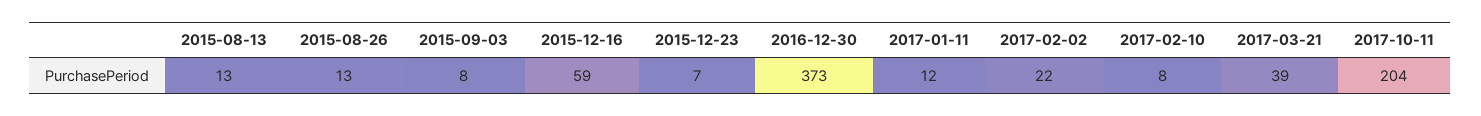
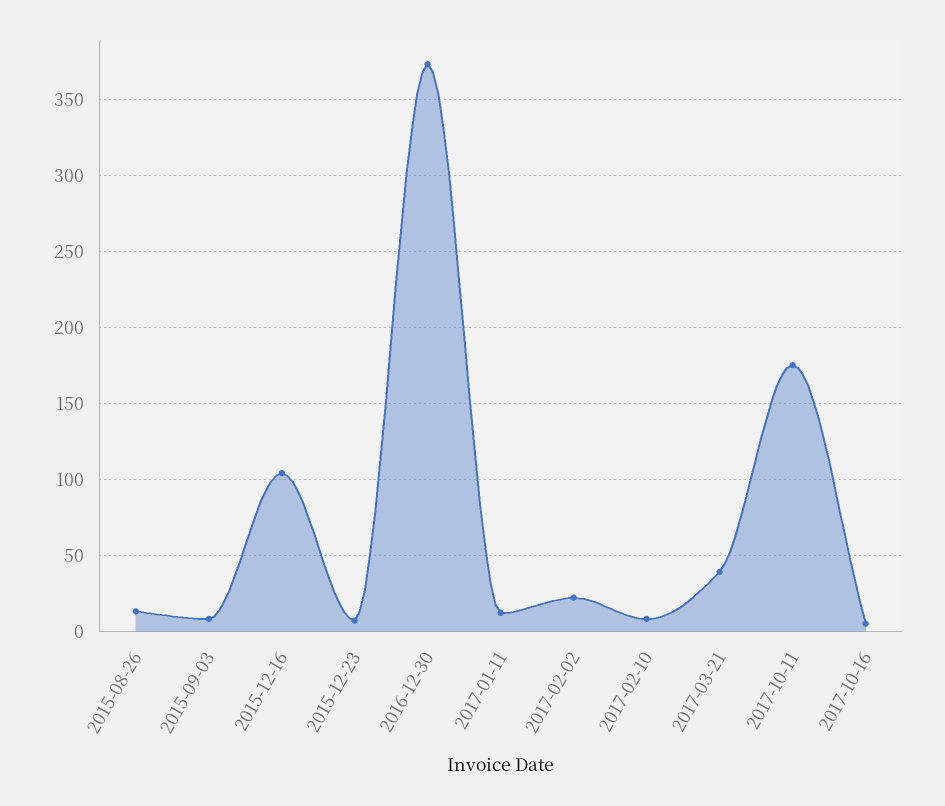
2015-08-13: 13 -> none
2015-12-16: 59 -> 105
2017-10-11: 204 -> 175
2017-10-16: none -> 5

